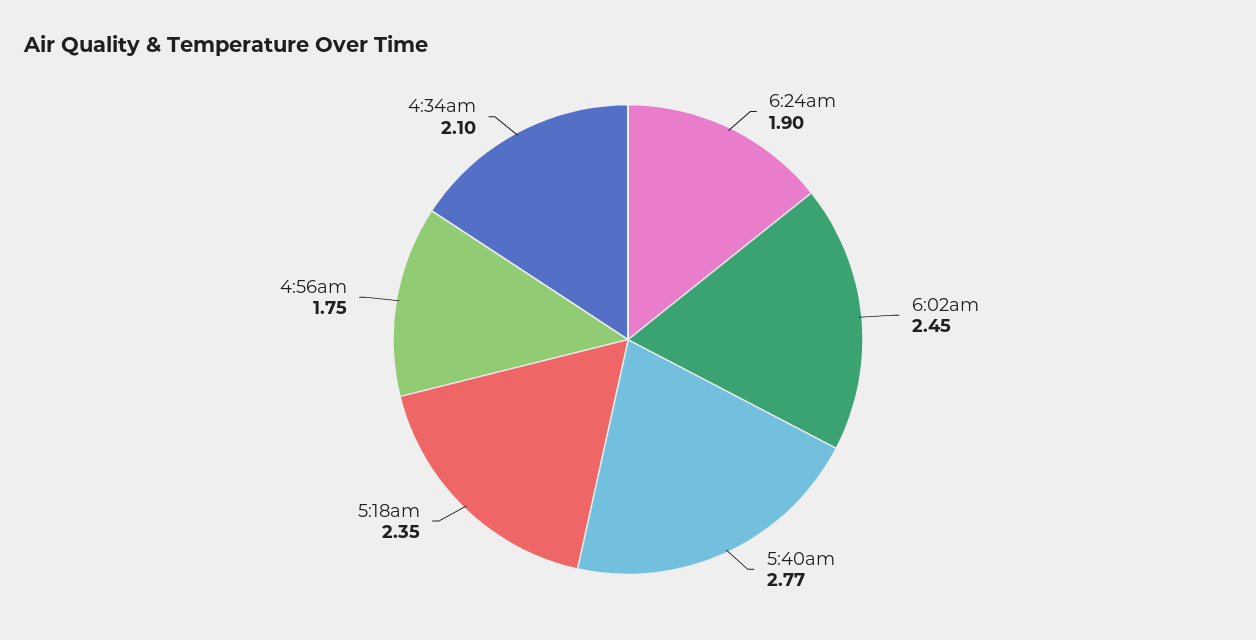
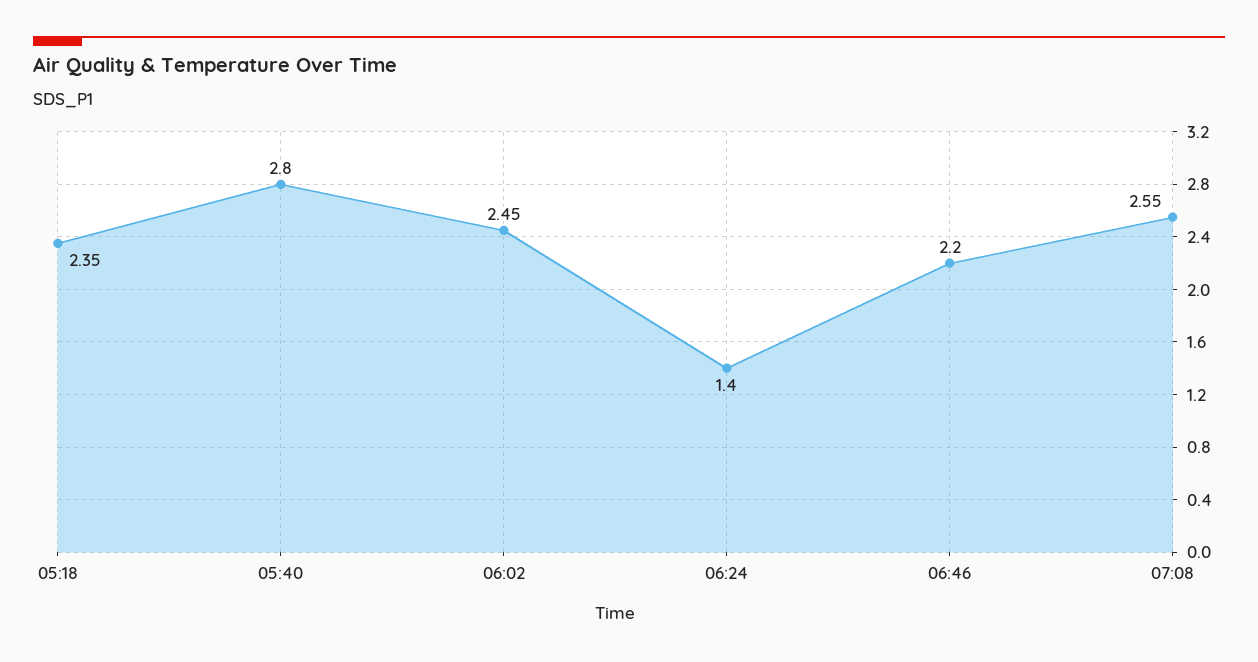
6:24am: 1.9 -> 1.4
5:40am: 2.77 -> 2.8
4:56am: 1.75 -> none
4:34am: 2.1 -> none
06:46: none -> 2.2
07:08: none -> 2.55

